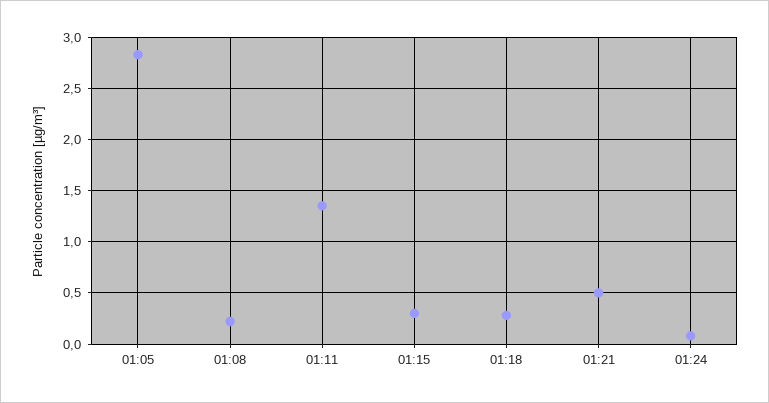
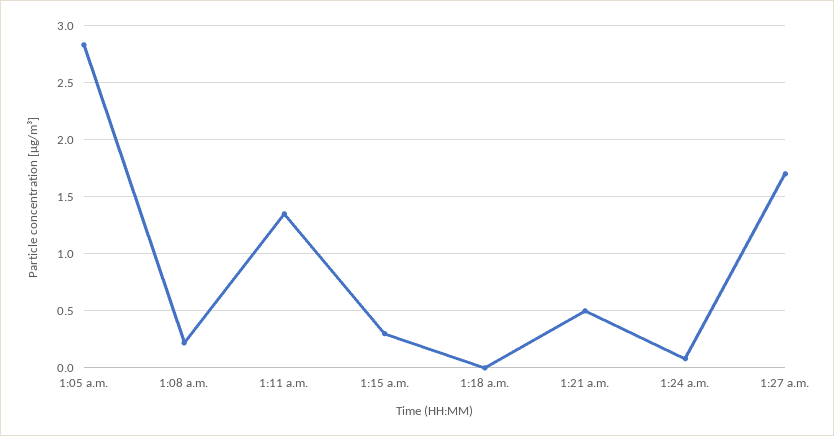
01:18: 0.3 -> 0
1:27 a.m.: none -> 1.7

